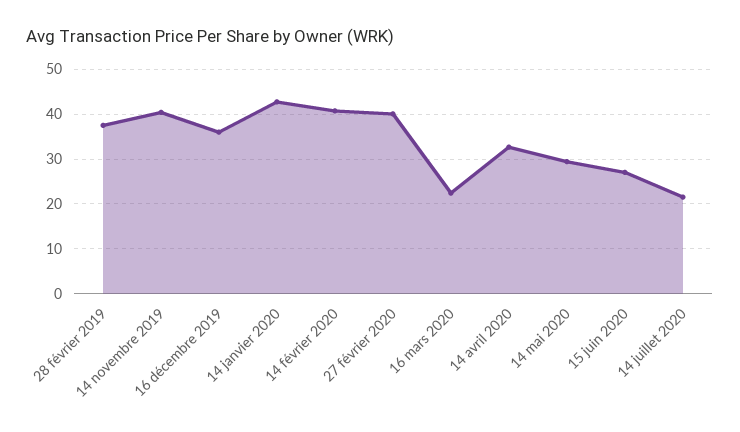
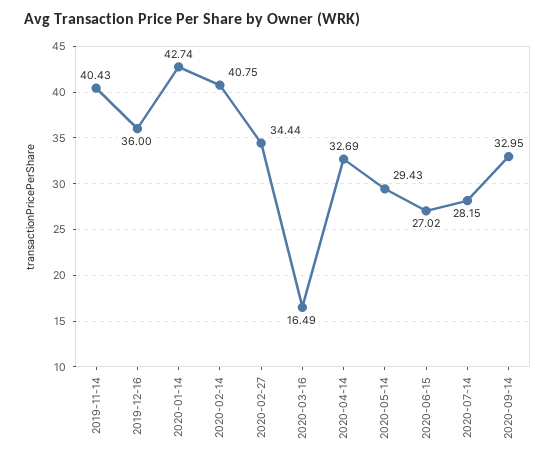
28 février 2019: 38 -> none
27 février 2020: 40 -> 34.44
16 mars 2020: 22 -> 16.49
14 juillet 2020: 22 -> 28.15
2020-09-14: none -> 32.95

